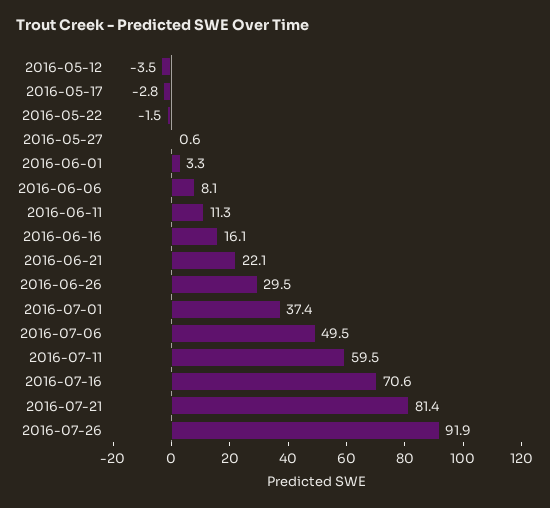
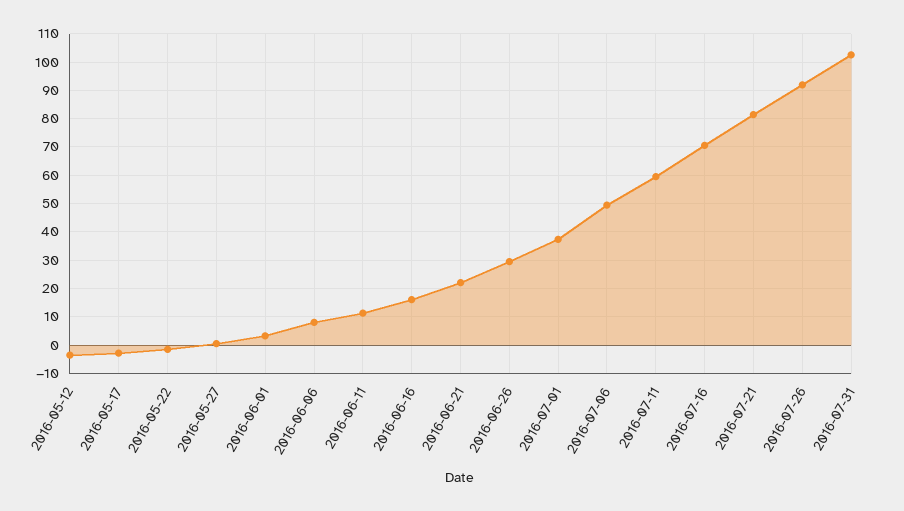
2016-07-31: none -> 102.5

